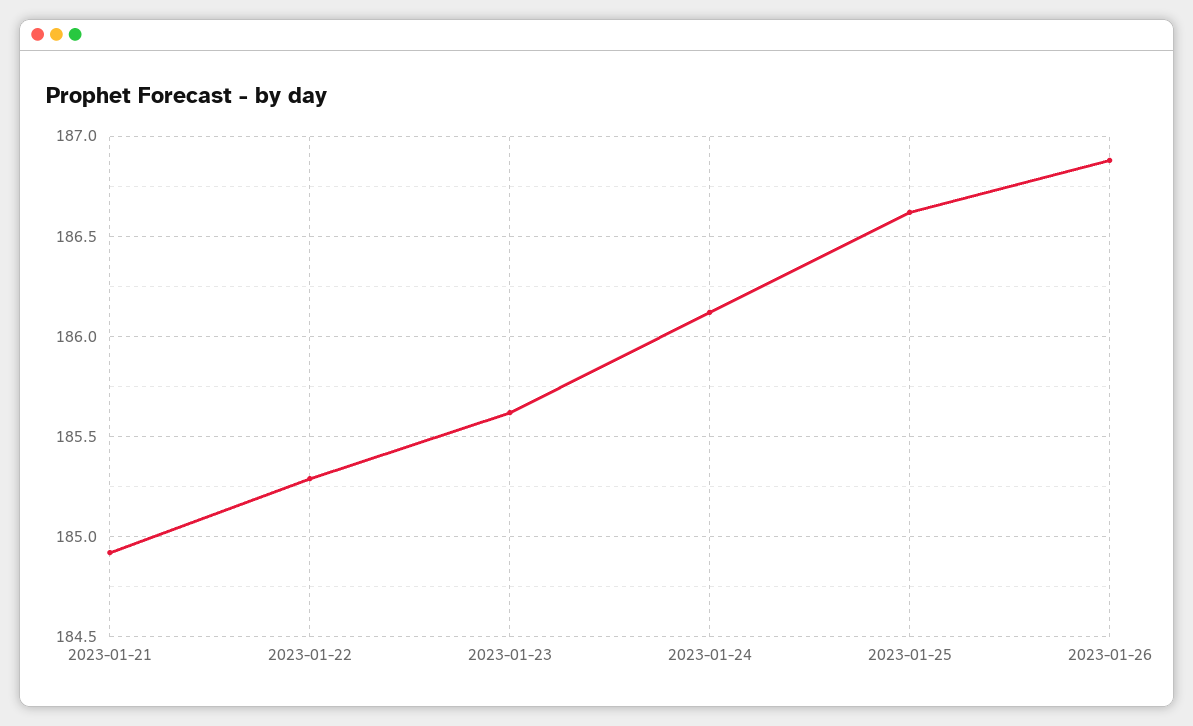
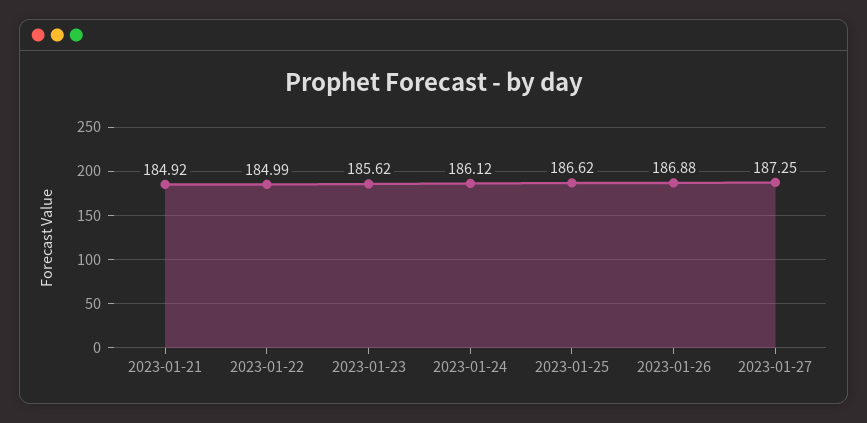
2023-01-22: 185.3 -> 184.99
2023-01-27: none -> 187.25

